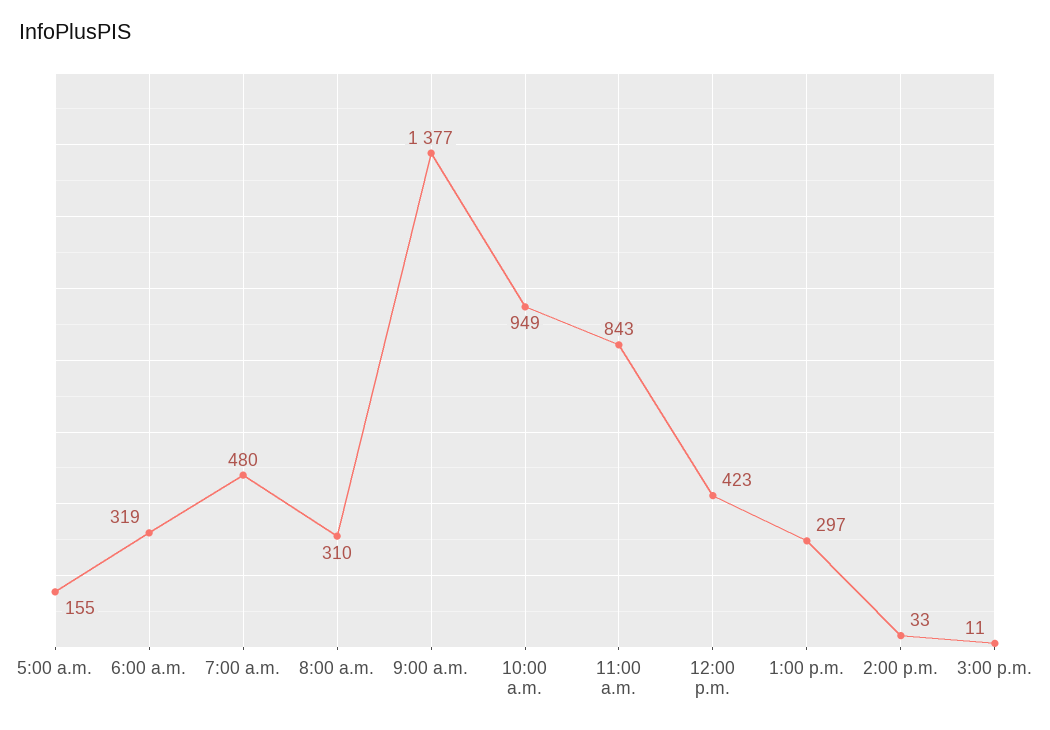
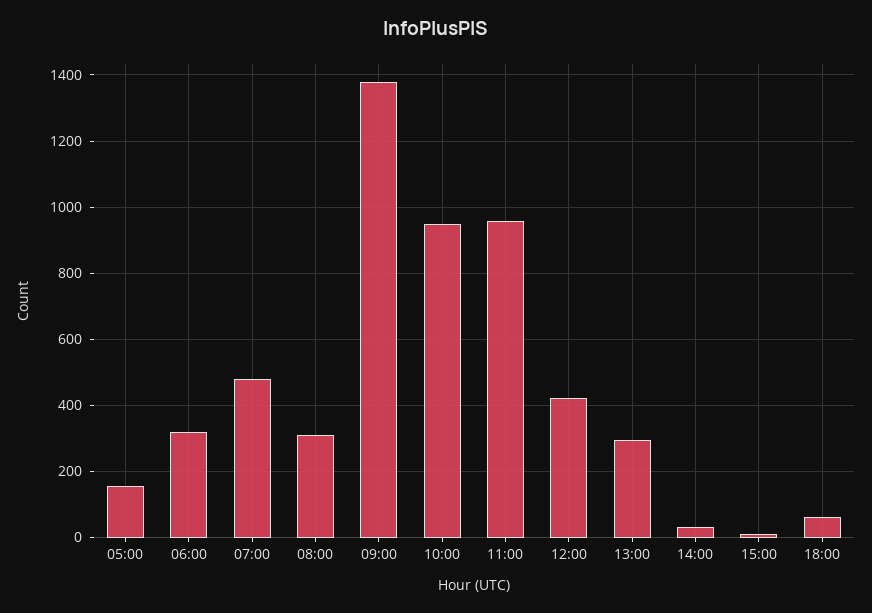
11:00 a.m.: 843 -> 960
18:00: none -> 60

